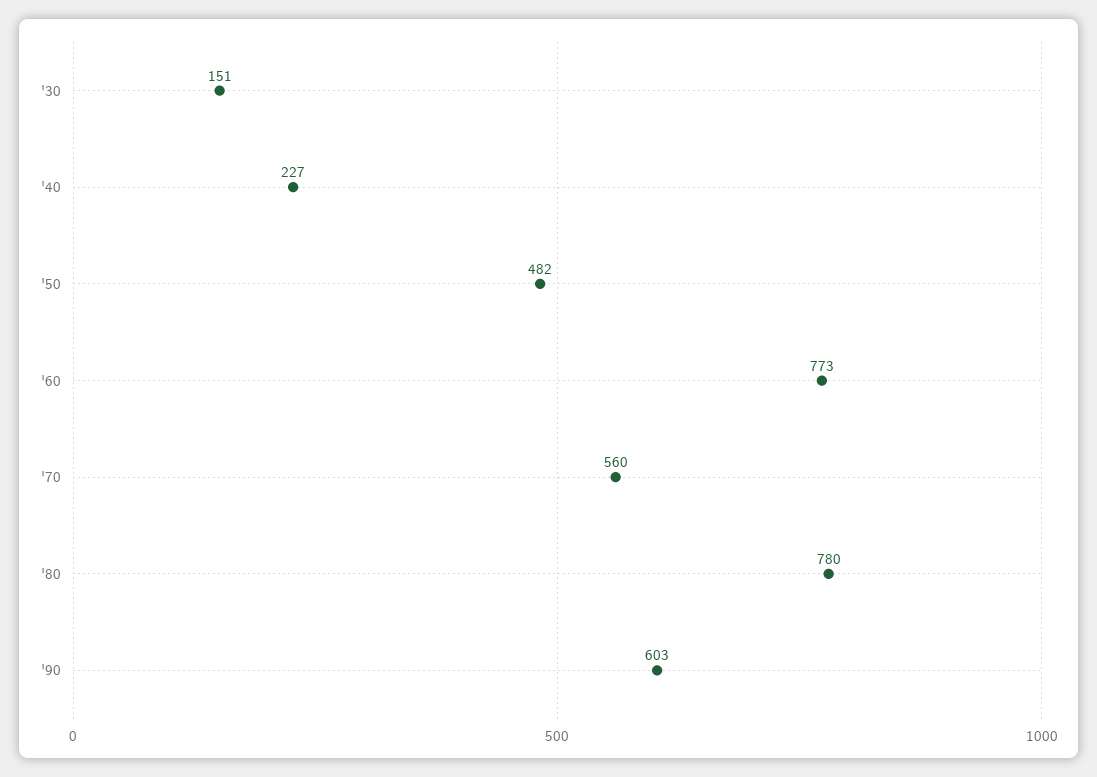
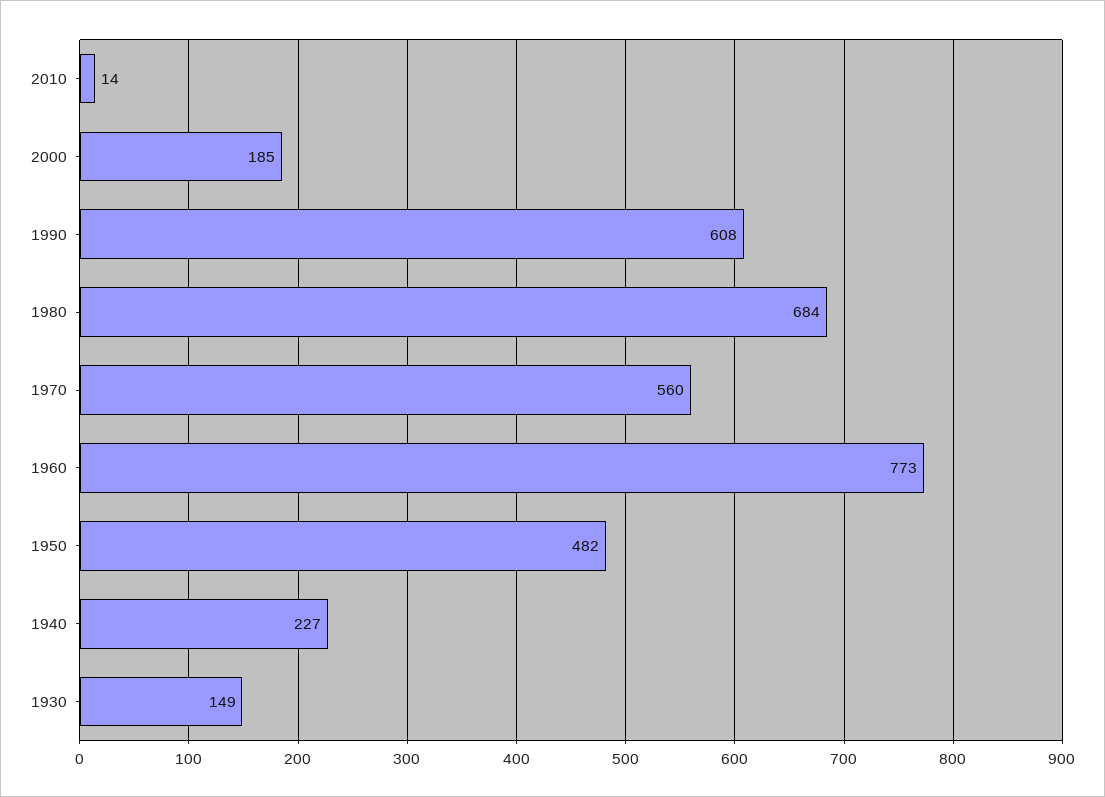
'30: 151 -> 149
'80: 780 -> 684
'90: 603 -> 608
2010: none -> 14
2000: none -> 185

